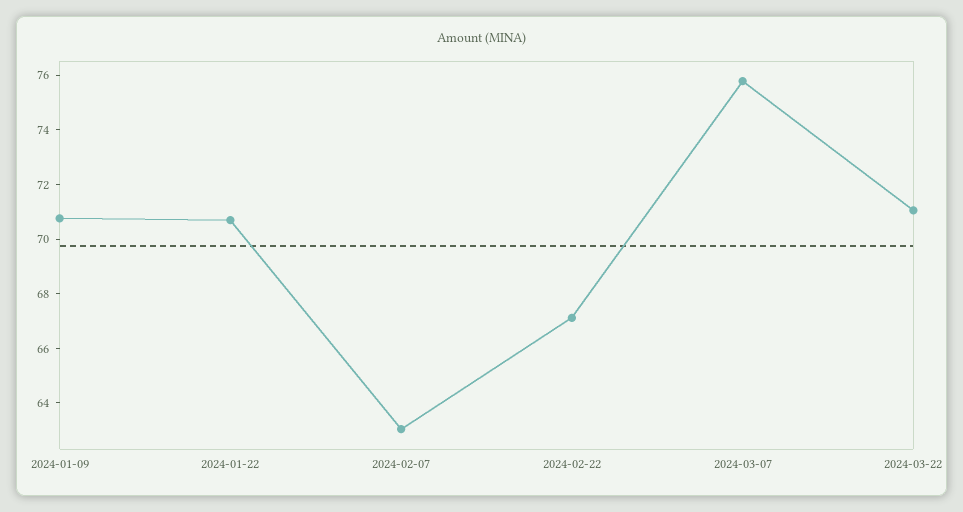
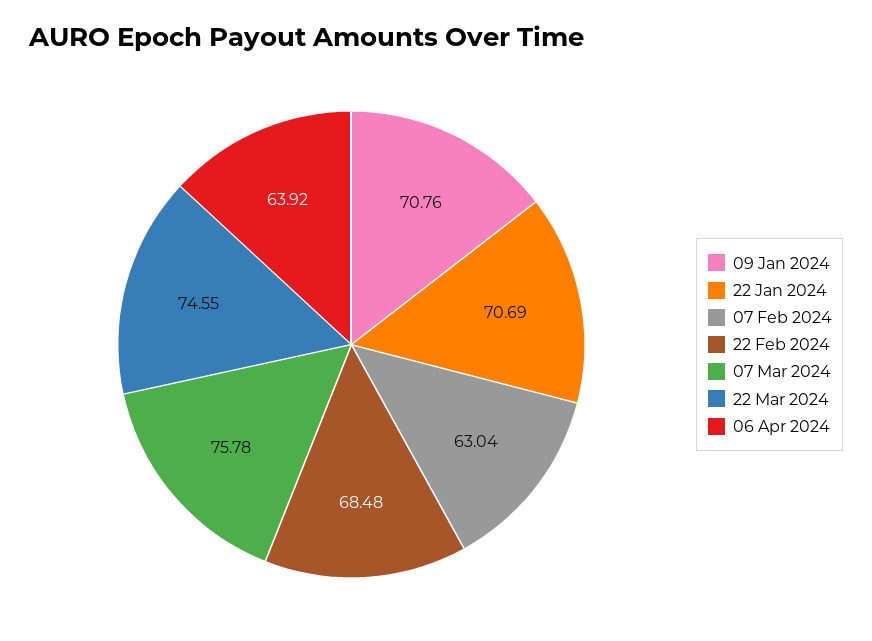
2024-02-22: 67 -> 68.48
2024-03-22: 71 -> 74.55
06 Apr 2024: none -> 63.92

